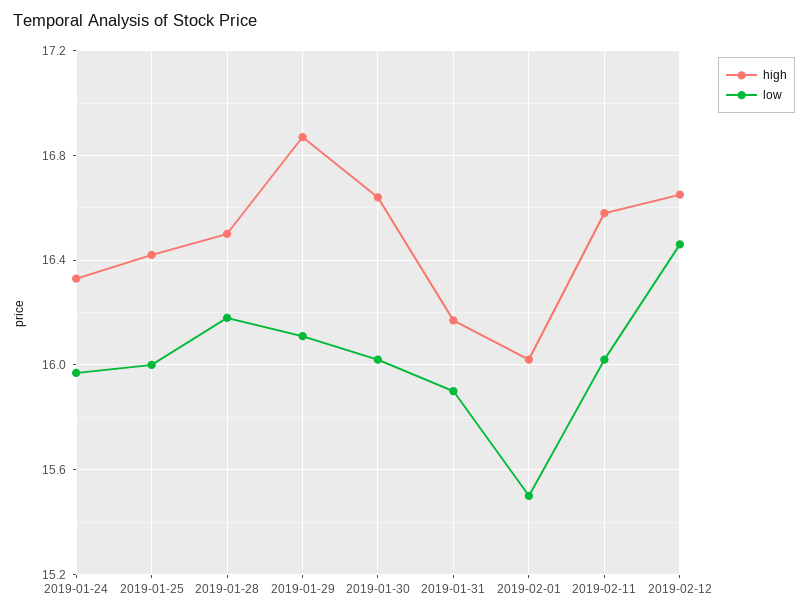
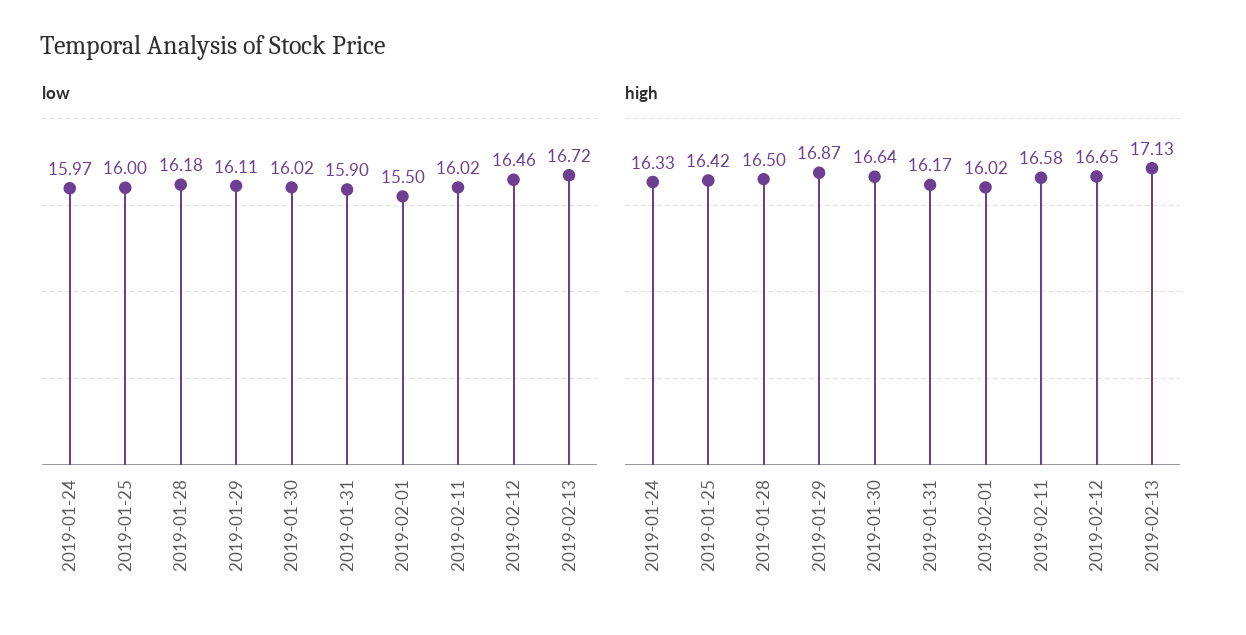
low, 2019-02-13: none -> 16.72
high, 2019-02-13: none -> 17.13

